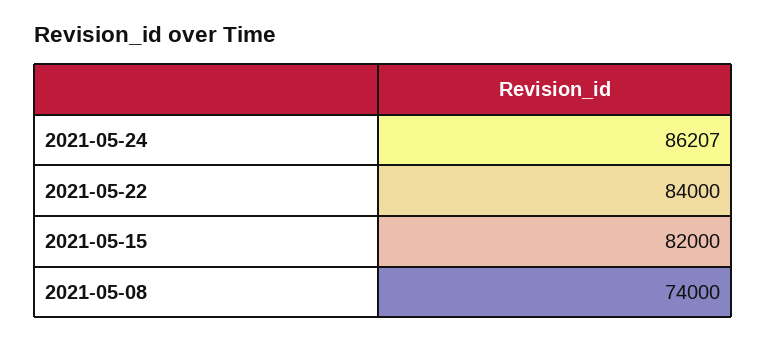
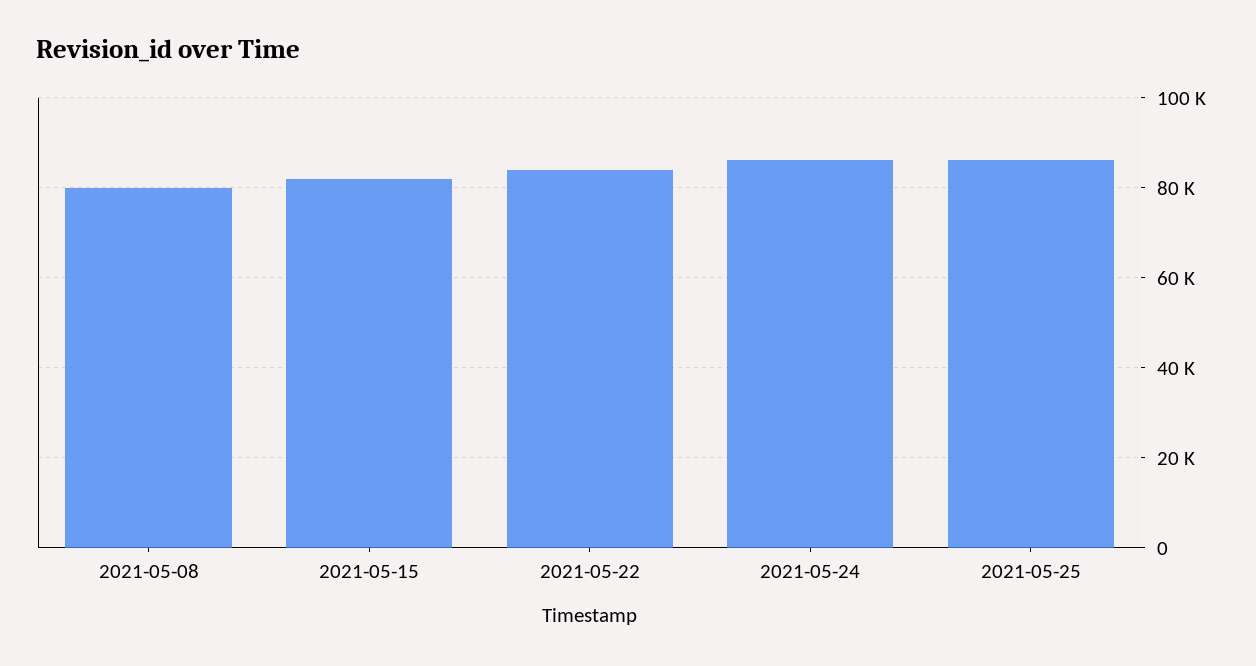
2021-05-08: 74000 -> 80000
2021-05-25: none -> 86000

